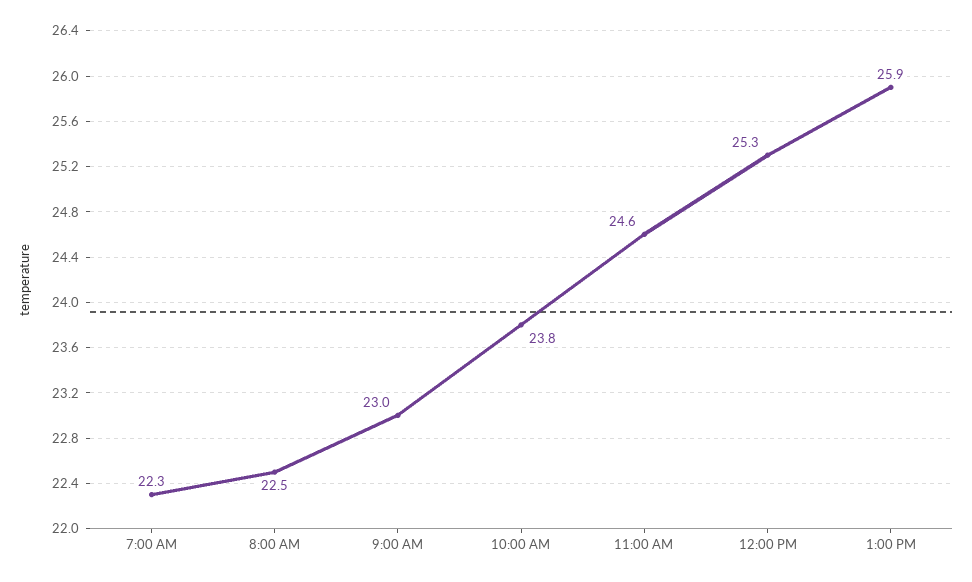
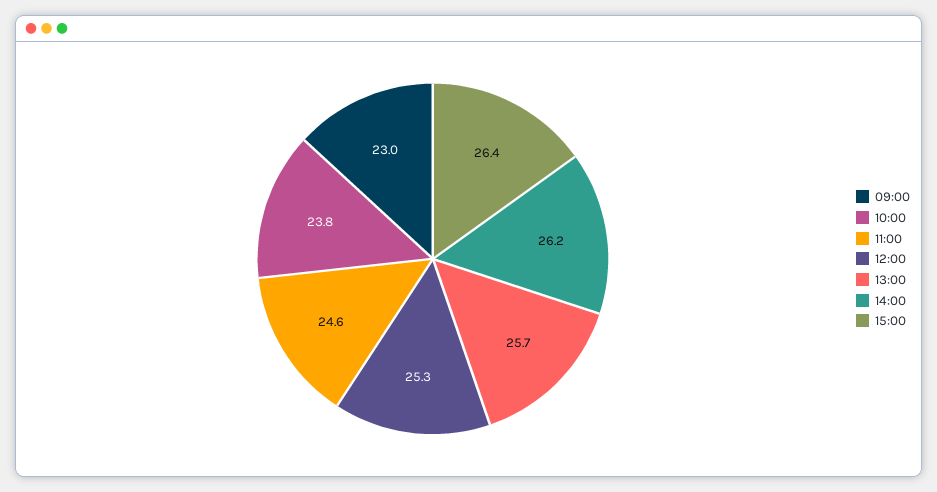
7:00 AM: 22.3 -> none
8:00 AM: 22.5 -> none
1:00 PM: 25.9 -> 25.7
14:00: none -> 26.2
15:00: none -> 26.4

